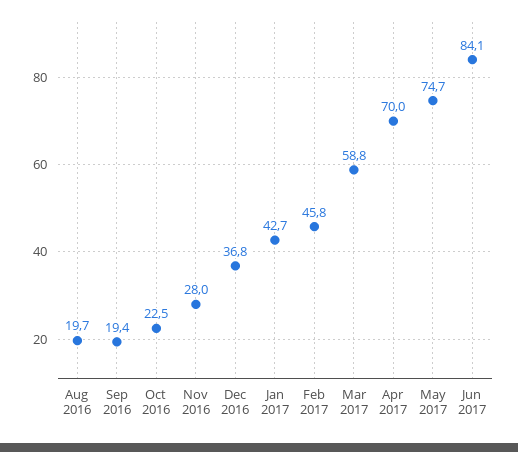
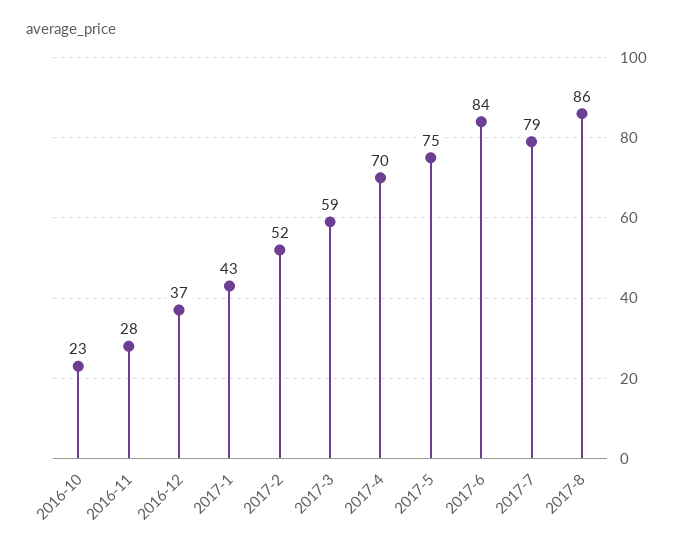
Aug 2016: 19.7 -> none
Sep 2016: 19.4 -> none
Feb 2017: 45.8 -> 52
2017-7: none -> 79
2017-8: none -> 86

